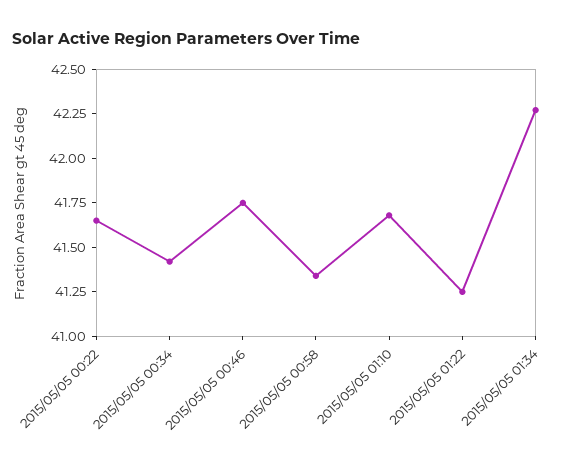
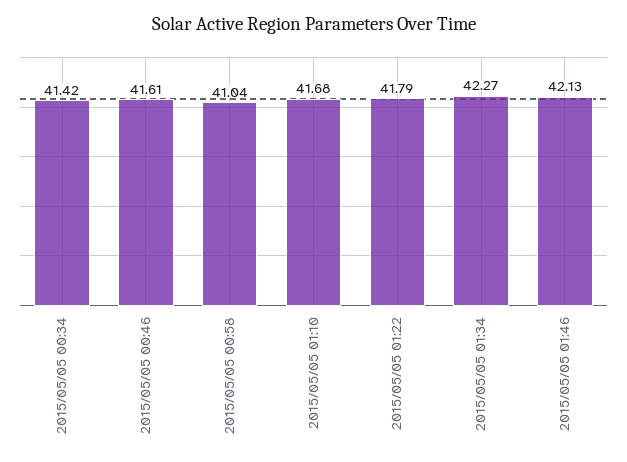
2015/05/05 00:22: 41.65 -> none
2015/05/05 00:46: 41.75 -> 41.61
2015/05/05 00:58: 41.35 -> 41.04
2015/05/05 01:22: 41.25 -> 41.79
2015/05/05 01:46: none -> 42.13

